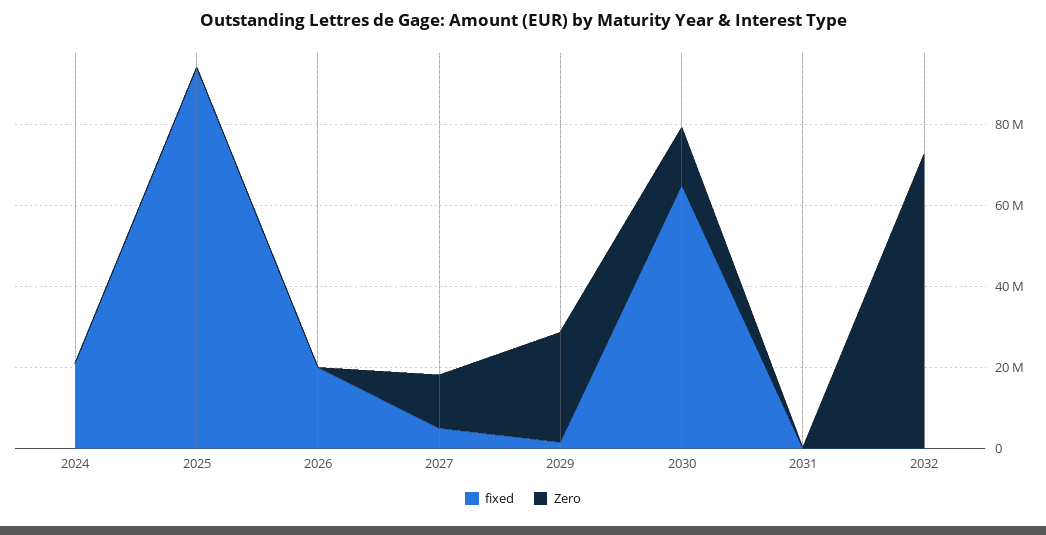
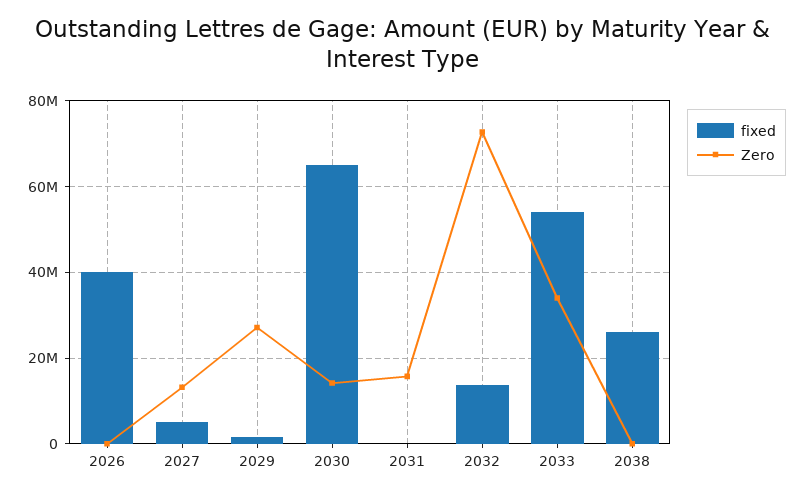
fixed, 2024: 20000000 -> none
Zero, 2024: 0 -> none
fixed, 2025: 95000000 -> none
Zero, 2025: 0 -> none
fixed, 2026: 20000000 -> 40000000
Zero, 2031: 0 -> 16000000
fixed, 2032: 0 -> 14000000
fixed, 2033: none -> 54000000
Zero, 2033: none -> 34000000
fixed, 2038: none -> 26000000
Zero, 2038: none -> 0

